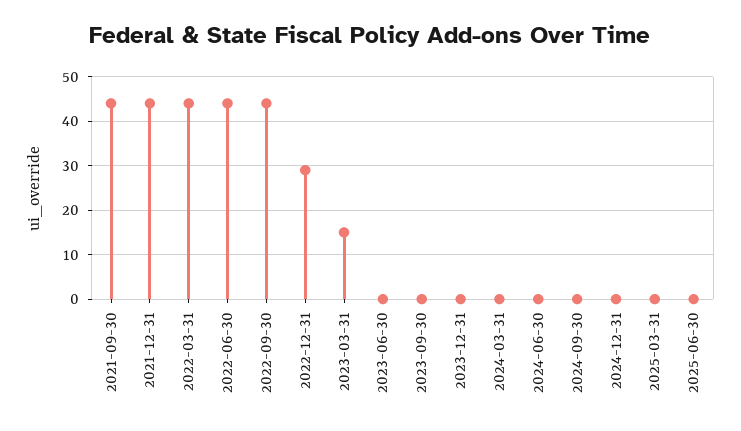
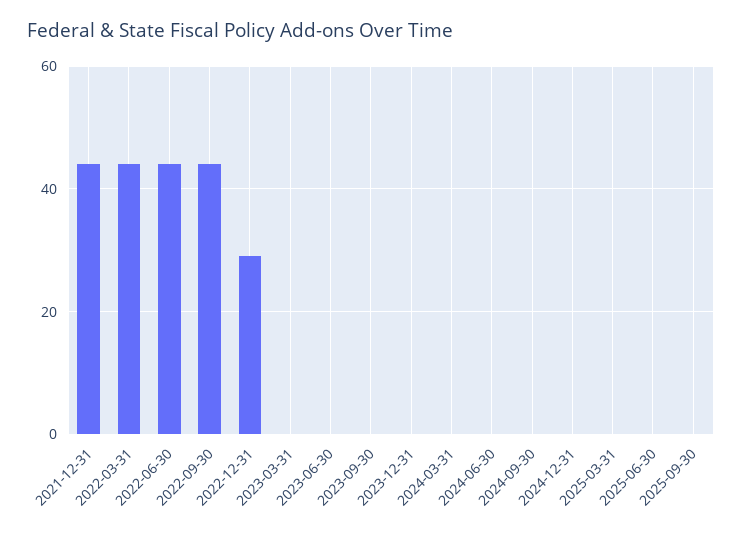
2021-09-30: 45 -> none
2023-03-31: 15 -> 0
2025-09-30: none -> 0

